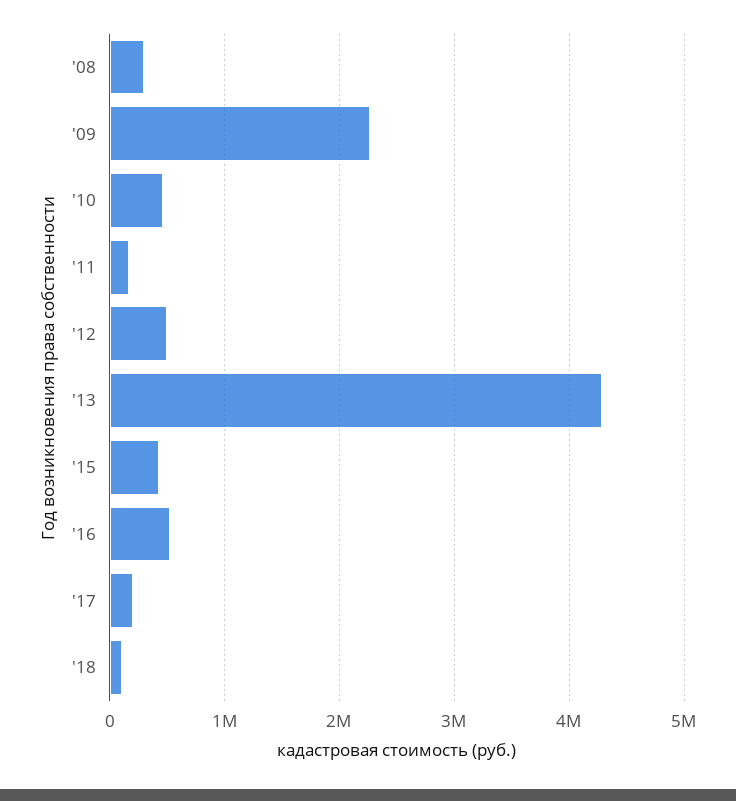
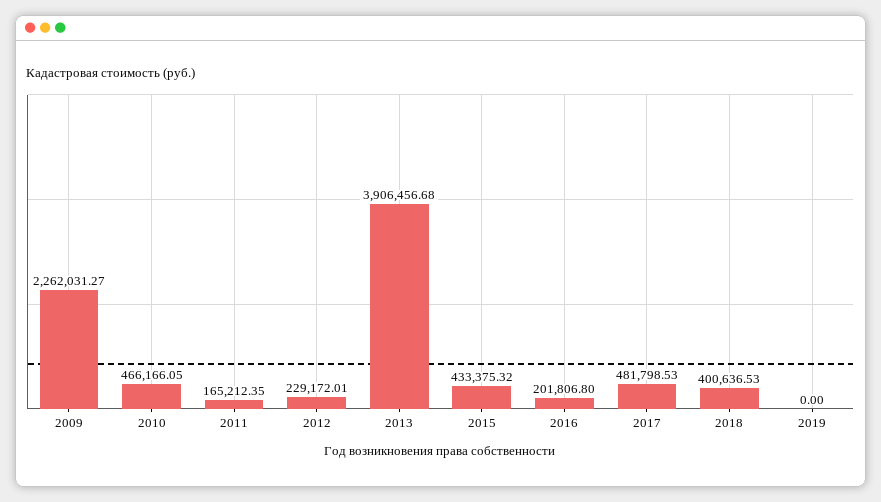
'08: 300000 -> none
'12: 500000 -> 229172.01
'13: 4300000 -> 3906456.68
'16: 500000 -> 201806.8
'17: 200000 -> 481798.53
'18: 100000 -> 400636.53
2019: none -> 0

